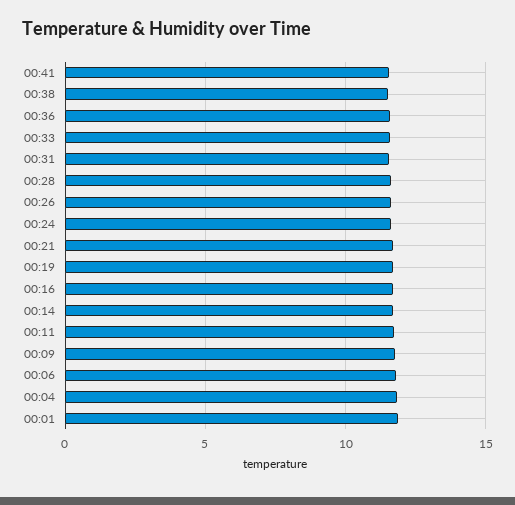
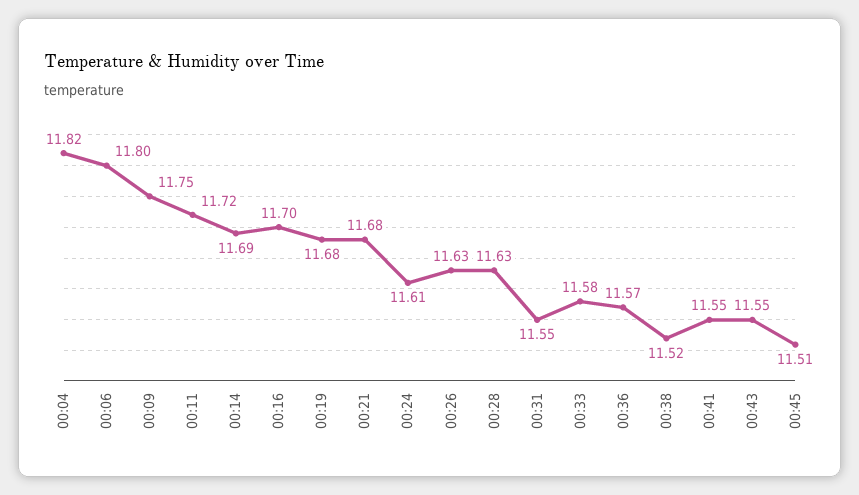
00:01: 12 -> none
00:43: none -> 11.55
00:45: none -> 11.51

